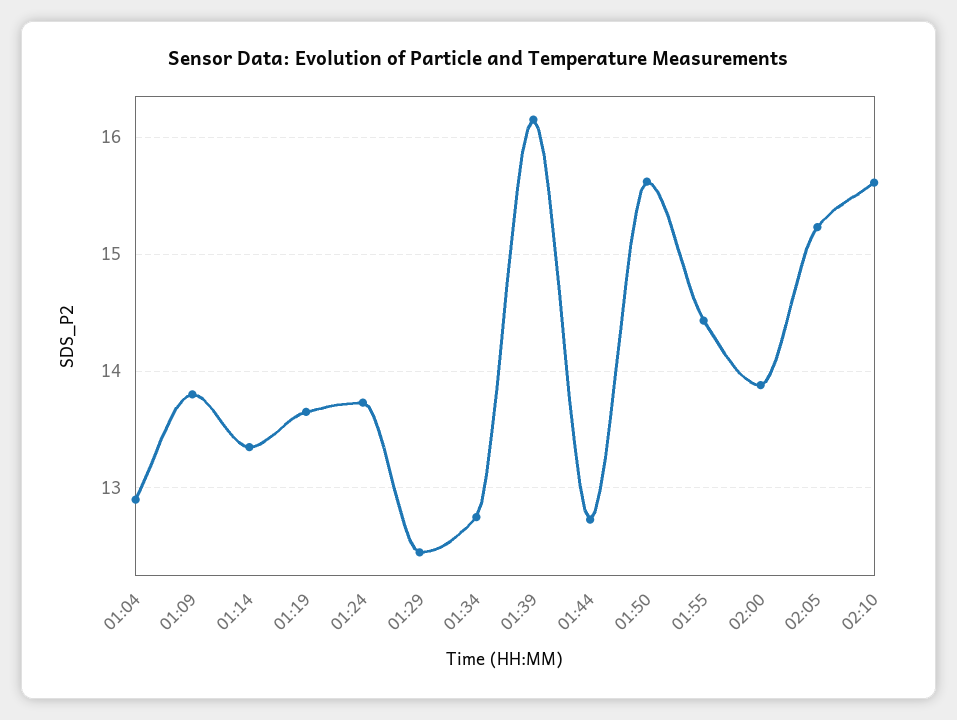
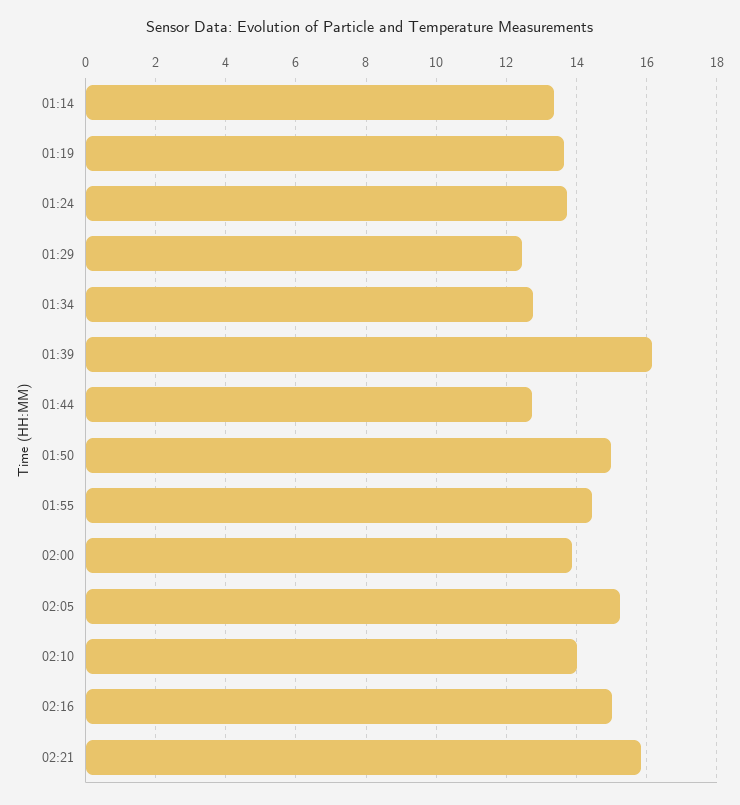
01:04: 12.9 -> none
01:09: 13.8 -> none
01:50: 15.6 -> 15
02:10: 15.6 -> 14
02:16: none -> 15
02:21: none -> 15.8

